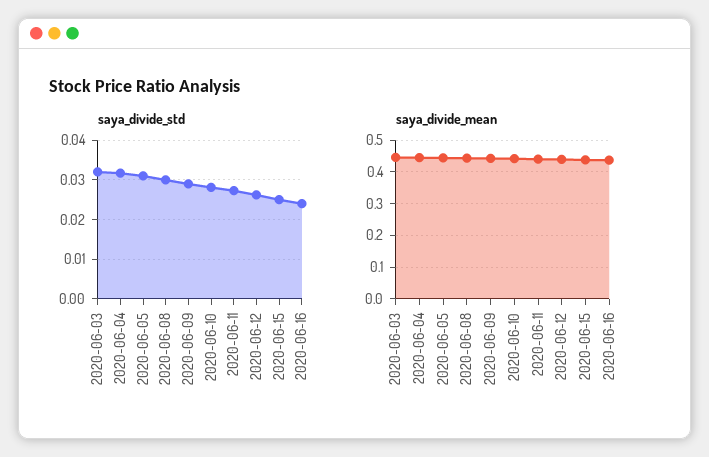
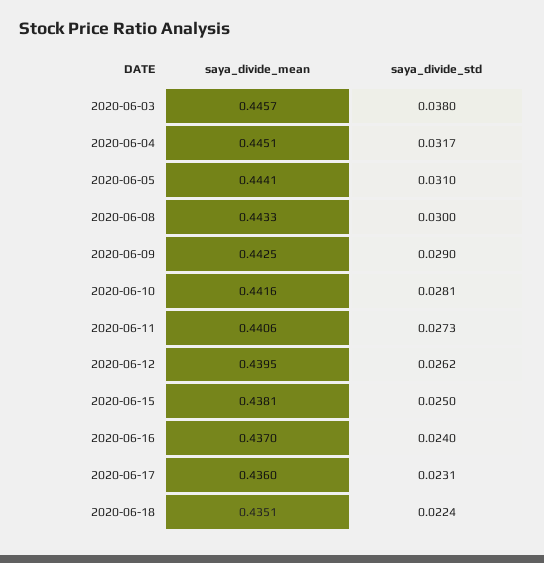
saya_divide_std, 2020-06-03: 0.032 -> 0.038
saya_divide_mean, 2020-06-17: none -> 0.436
saya_divide_std, 2020-06-17: none -> 0.0231
saya_divide_mean, 2020-06-18: none -> 0.4351
saya_divide_std, 2020-06-18: none -> 0.0224

